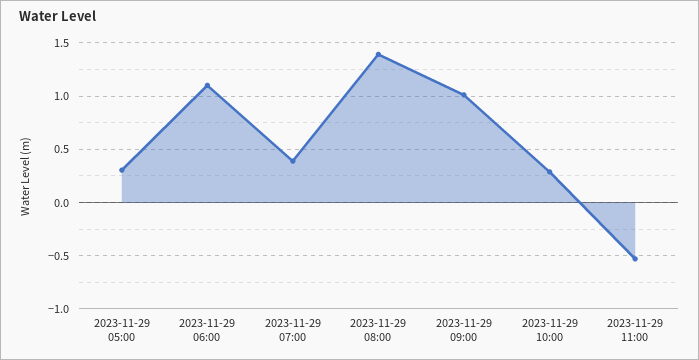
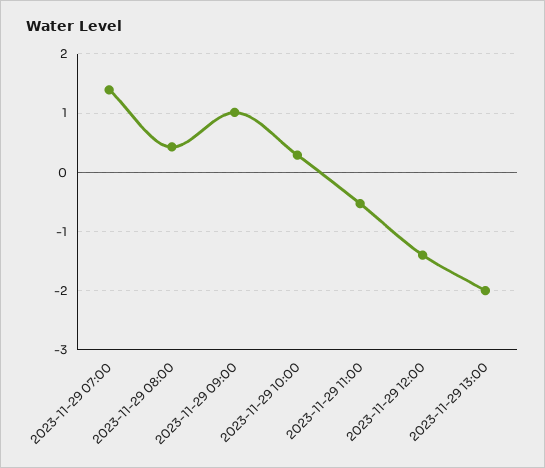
2023-11-29 05:00: 0.3 -> none
2023-11-29 06:00: 1.1 -> none
2023-11-29 07:00: 0.4 -> 1.4
2023-11-29 08:00: 1.4 -> 0.4
2023-11-29 12:00: none -> -1.4
2023-11-29 13:00: none -> -2

